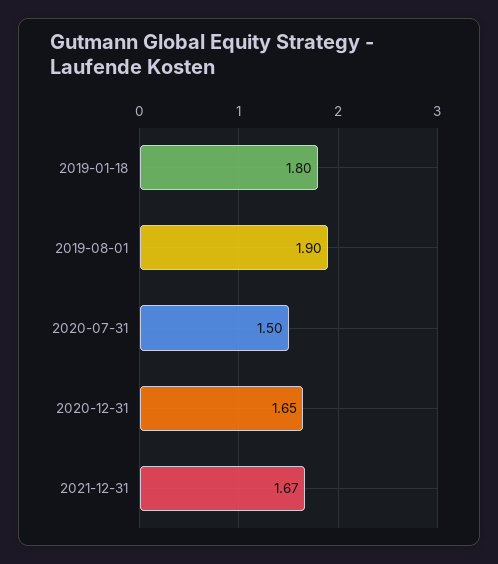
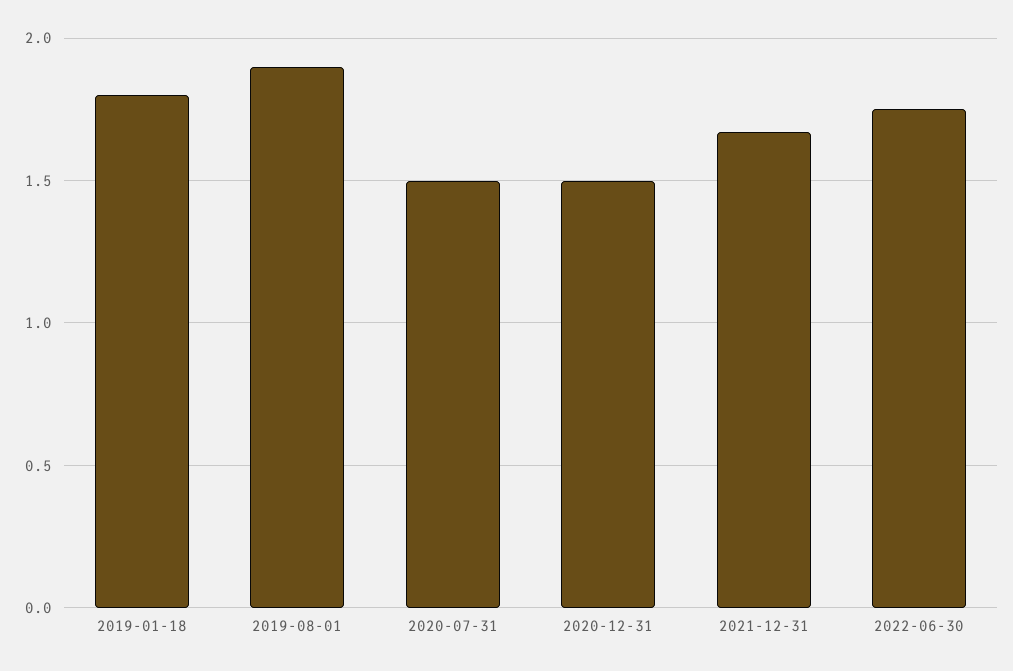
2020-12-31: 1.65 -> 1.5
2022-06-30: none -> 1.75

